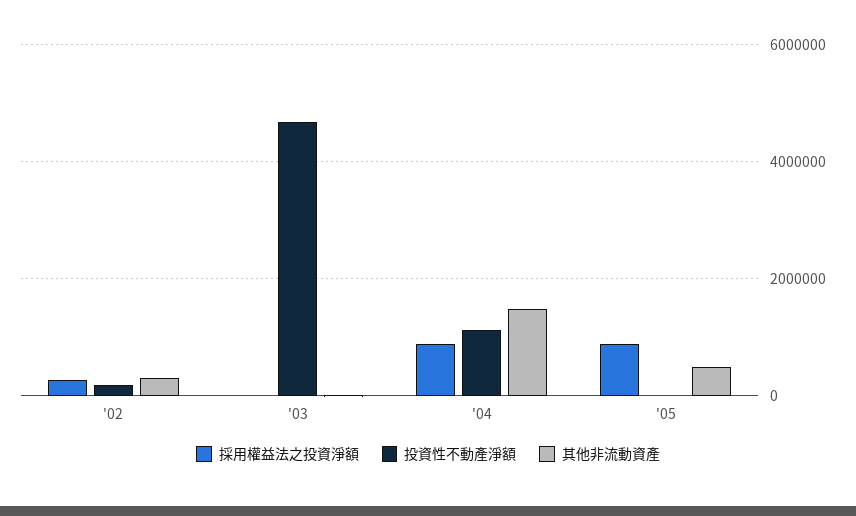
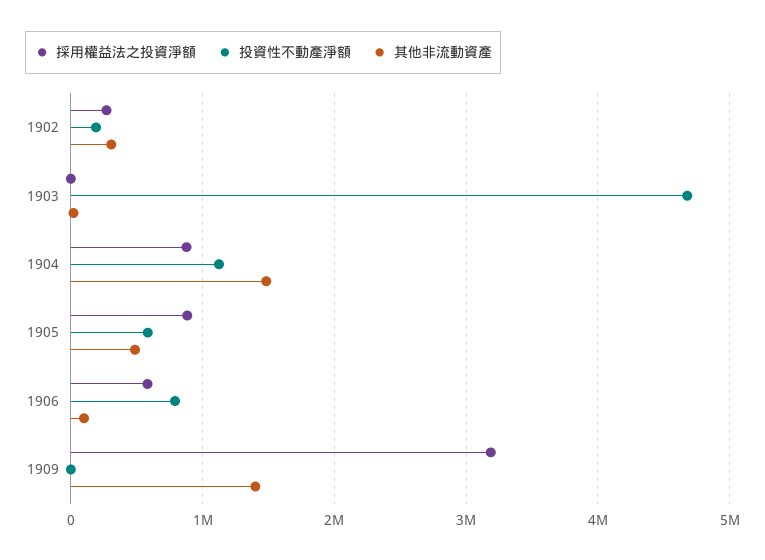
投資性不動產淨額, '05: 0 -> 600000
採用權益法之投資淨額, 1906: none -> 600000
投資性不動產淨額, 1906: none -> 800000
其他非流動資產, 1906: none -> 100000
採用權益法之投資淨額, 1909: none -> 3200000
投資性不動產淨額, 1909: none -> 0
其他非流動資產, 1909: none -> 1400000

